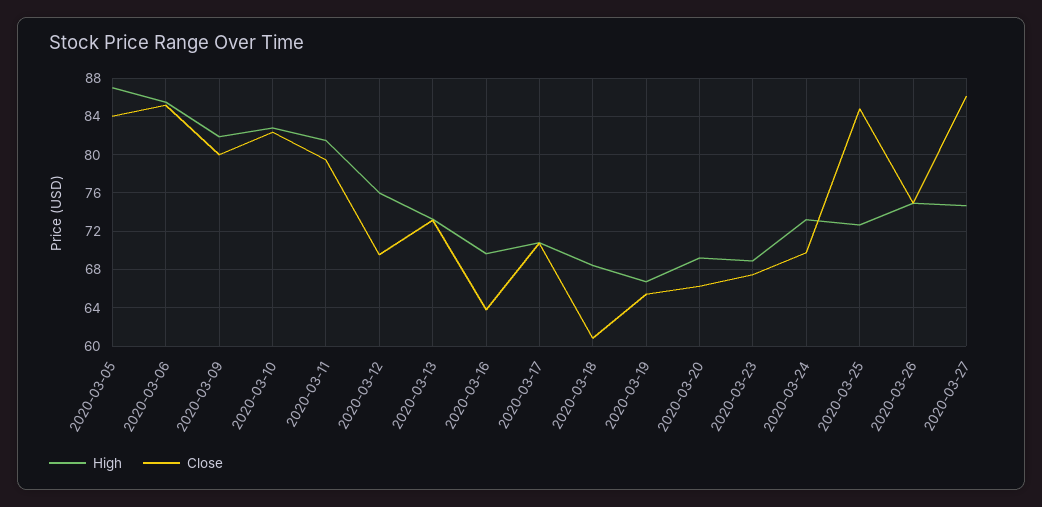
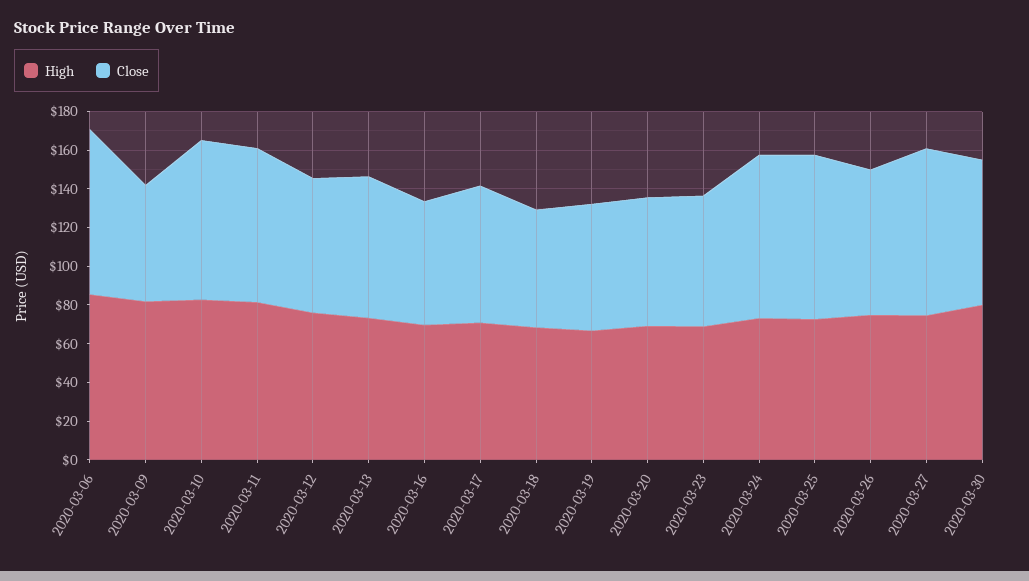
High, 2020-03-05: 87 -> none
Close, 2020-03-05: 84 -> none
Close, 2020-03-09: 80 -> 60
Close, 2020-03-24: 70 -> 85
High, 2020-03-30: none -> 80
Close, 2020-03-30: none -> 75

